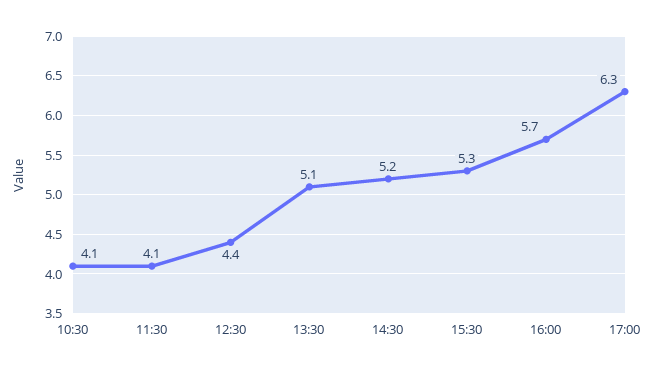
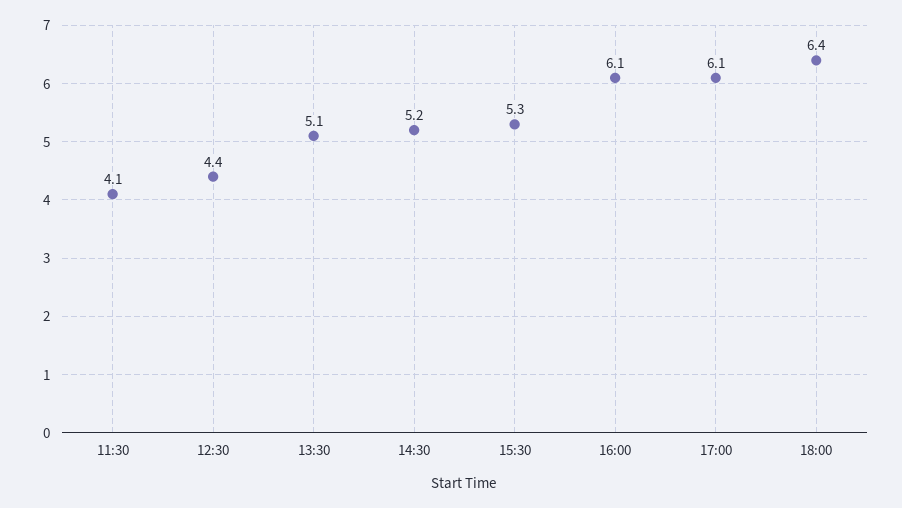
10:30: 4.1 -> none
16:00: 5.7 -> 6.1
17:00: 6.3 -> 6.1
18:00: none -> 6.4

